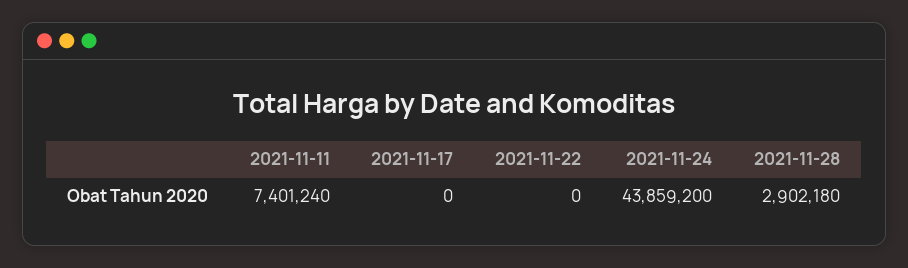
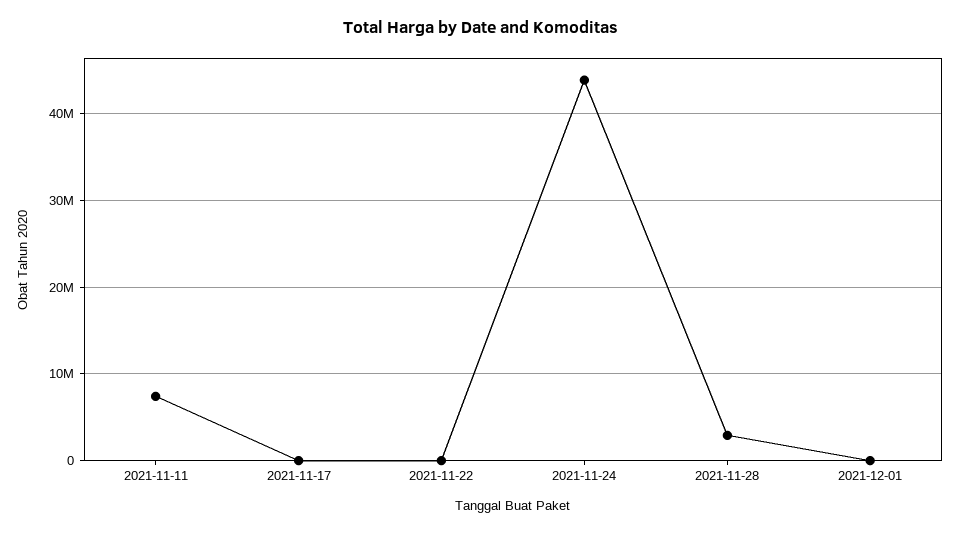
2021-12-01: none -> 0

